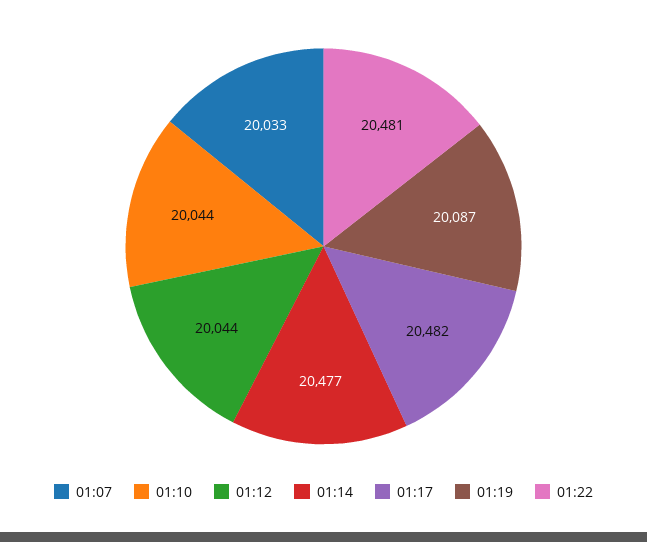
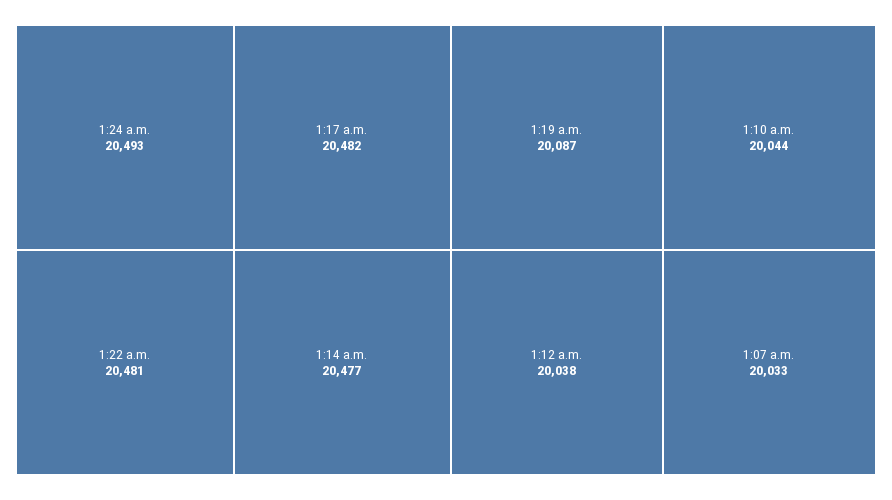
01:12: 20044 -> 20038
1:24 a.m.: none -> 20493

